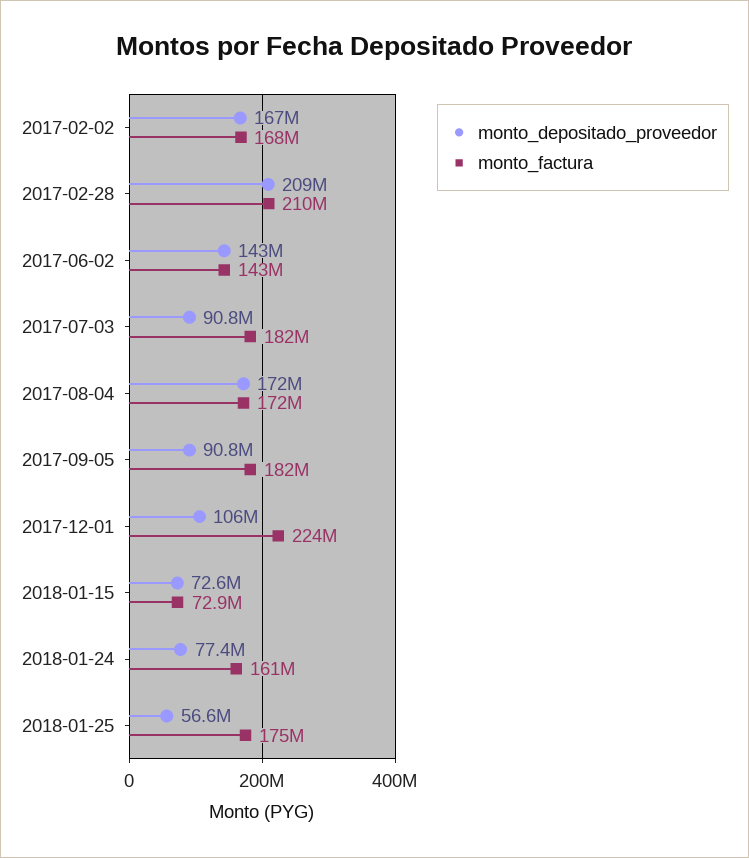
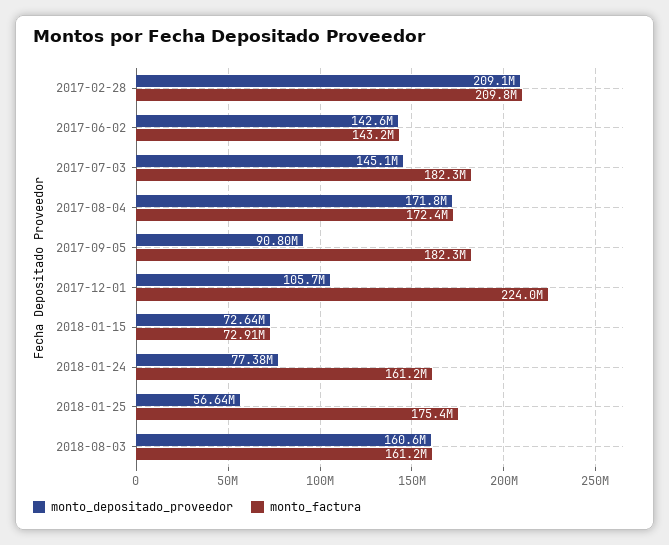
monto_depositado_proveedor, 2017-02-02: 167000000 -> none
monto_factura, 2017-02-02: 168000000 -> none
monto_depositado_proveedor, 2017-07-03: 90800000 -> 145100000
monto_depositado_proveedor, 2018-08-03: none -> 160600000
monto_factura, 2018-08-03: none -> 161200000

